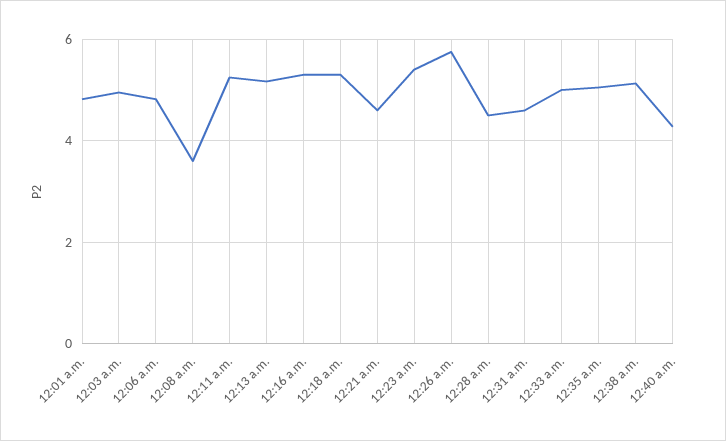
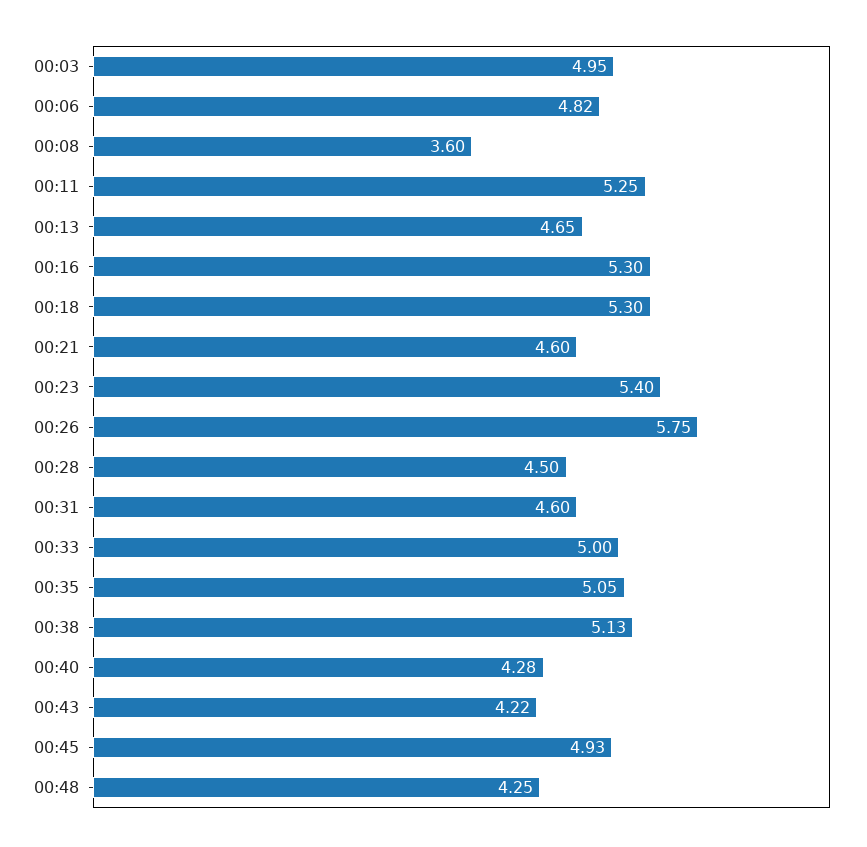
12:01 a.m.: 4.8 -> none
12:13 a.m.: 5.2 -> 4.65
00:43: none -> 4.22
00:45: none -> 4.93
00:48: none -> 4.25

